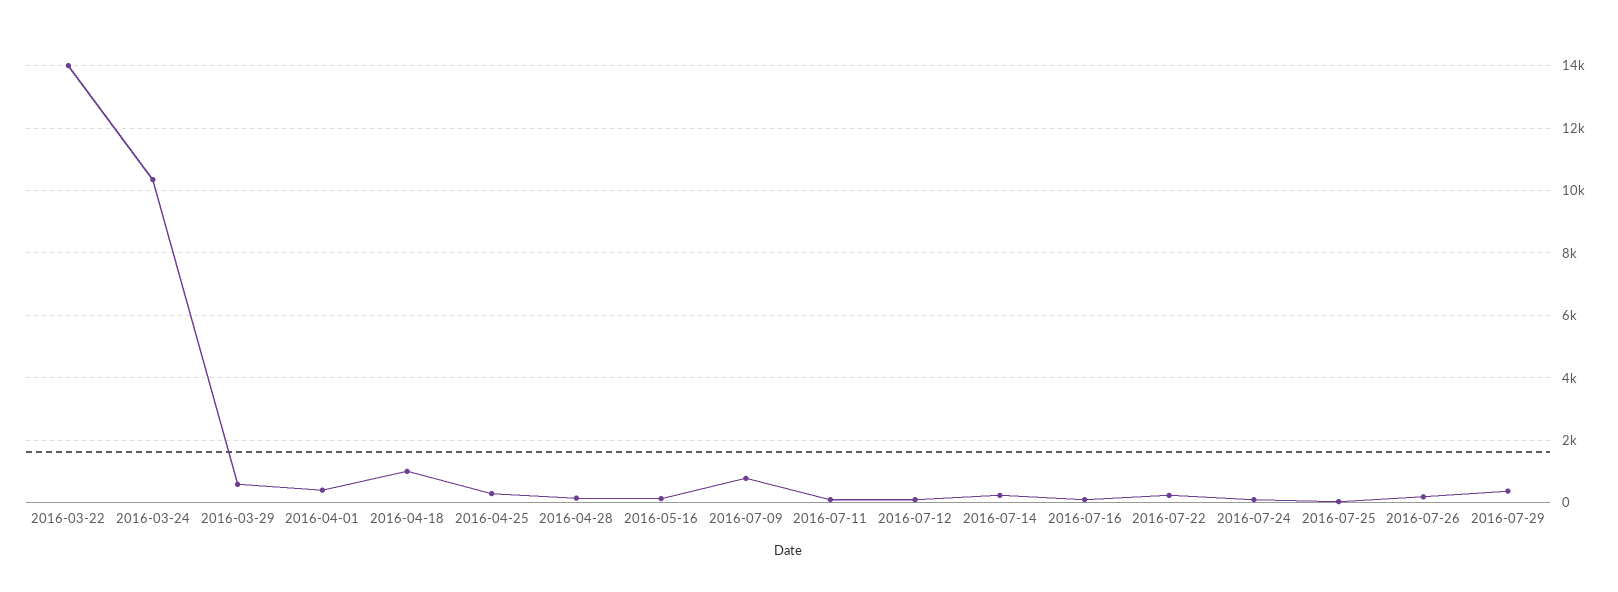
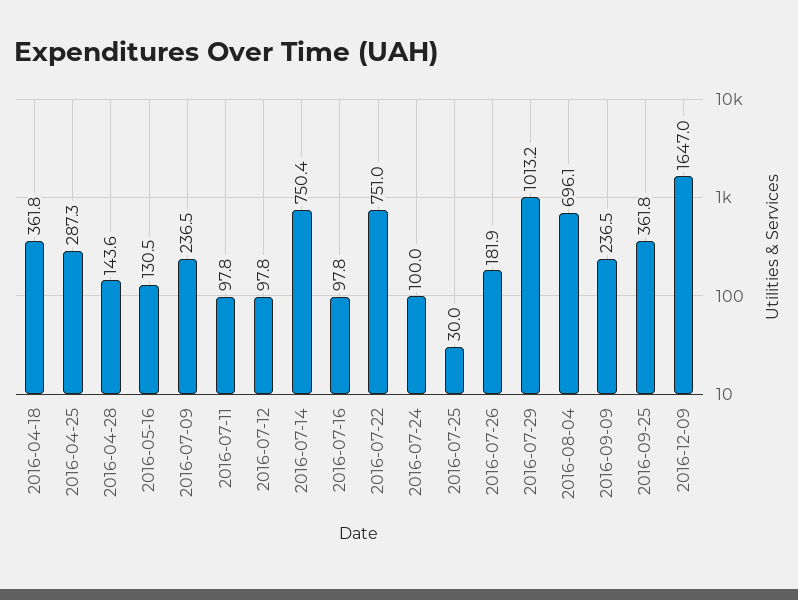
2016-03-22: 14000 -> none
2016-03-24: 10400 -> none
2016-03-29: 600 -> none
2016-04-01: 400 -> none
2016-04-18: 1000 -> 361.8
2016-07-09: 800 -> 236.5
2016-07-14: 200 -> 750.4
2016-07-22: 200 -> 751
2016-07-29: 400 -> 1013.2
2016-08-04: none -> 696.1
2016-09-09: none -> 236.5
2016-09-25: none -> 361.8
2016-12-09: none -> 1647

